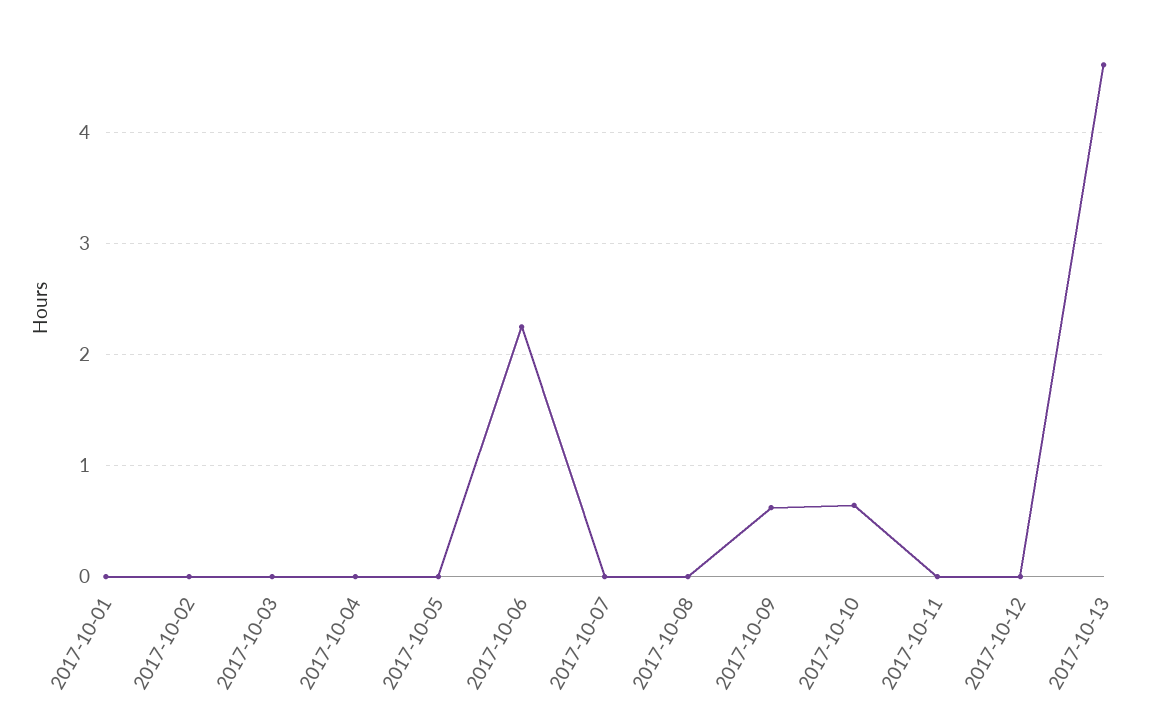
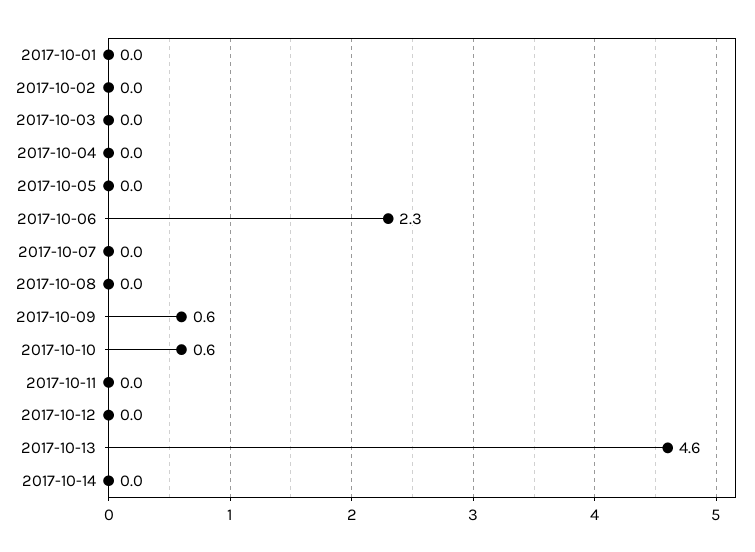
2017-10-14: none -> 0

